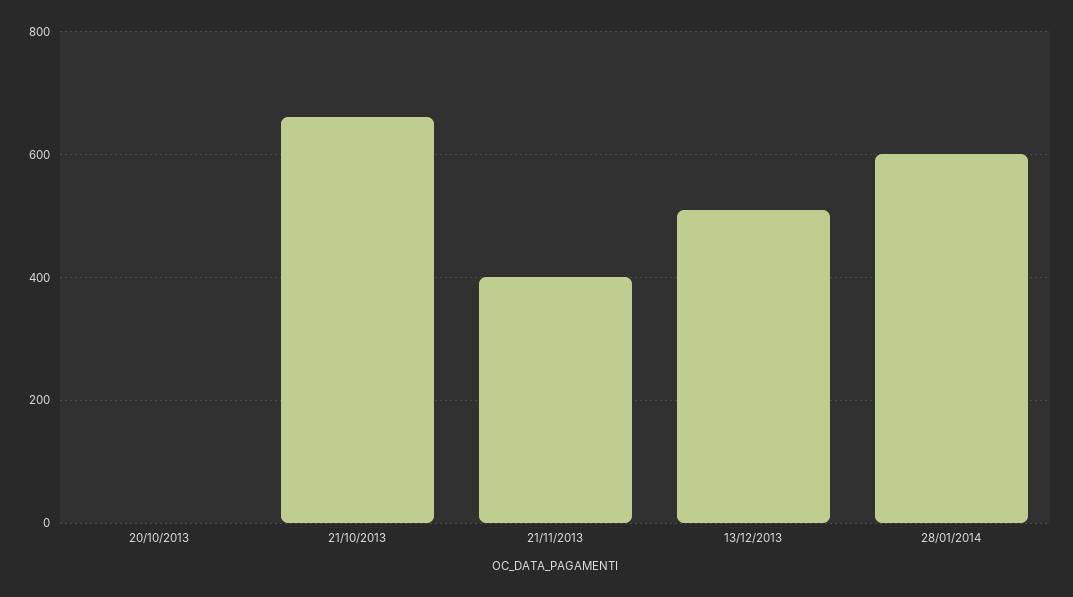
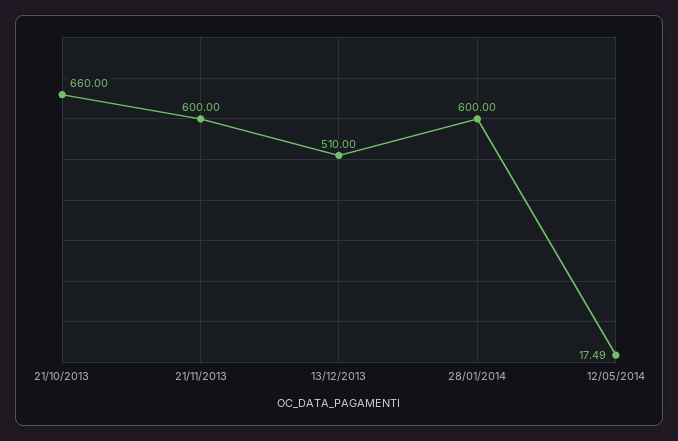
20/10/2013: 0 -> none
21/11/2013: 400 -> 600
12/05/2014: none -> 17.49

